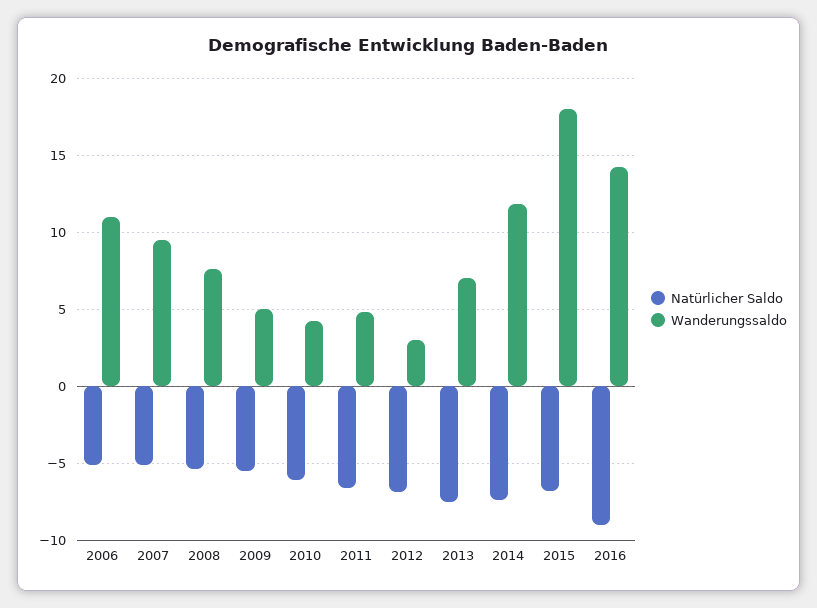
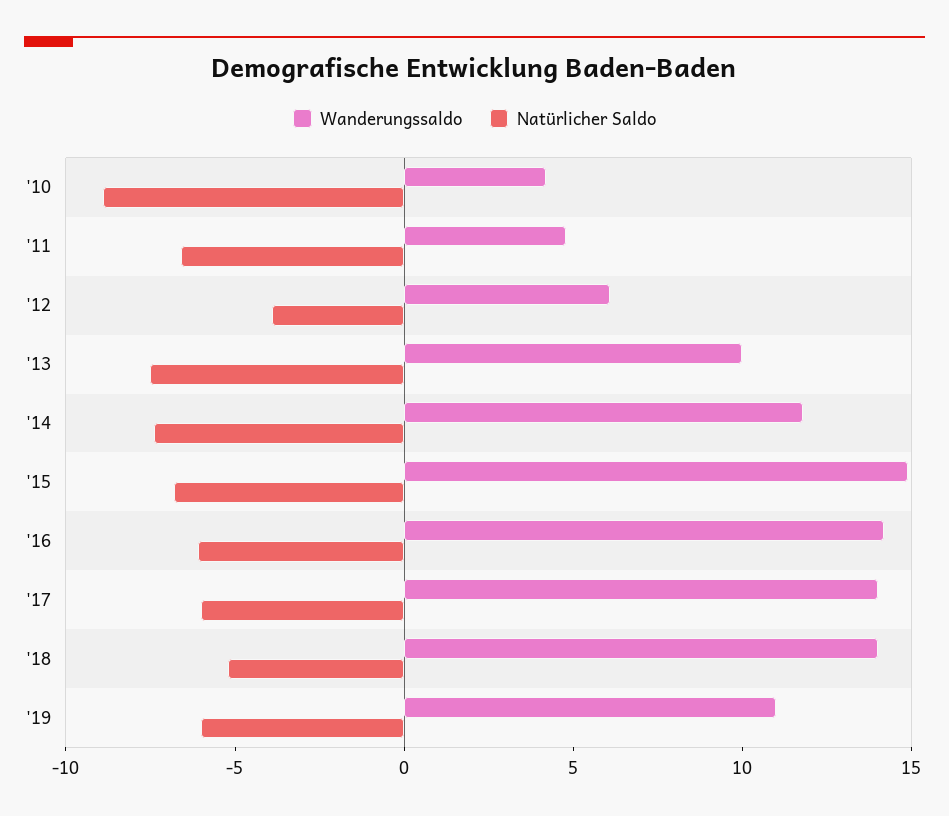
Natürlicher Saldo, 2006: -5 -> none
Wanderungssaldo, 2006: 11 -> none
Natürlicher Saldo, 2007: -5 -> none
Wanderungssaldo, 2007: 9.5 -> none
Natürlicher Saldo, 2008: -5.5 -> none
Wanderungssaldo, 2008: 7.5 -> none
Natürlicher Saldo, 2009: -5.5 -> none
Wanderungssaldo, 2009: 5 -> none
Natürlicher Saldo, 2010: -6 -> -9
Natürlicher Saldo, 2012: -7 -> -4
Wanderungssaldo, 2012: 3 -> 6
Wanderungssaldo, 2013: 7 -> 10
Wanderungssaldo, 2015: 18 -> 15
Natürlicher Saldo, 2016: -9 -> -6
Wanderungssaldo, '17: none -> 14
Natürlicher Saldo, '17: none -> -6
Wanderungssaldo, '18: none -> 14
Natürlicher Saldo, '18: none -> -5
Wanderungssaldo, '19: none -> 11
Natürlicher Saldo, '19: none -> -6

